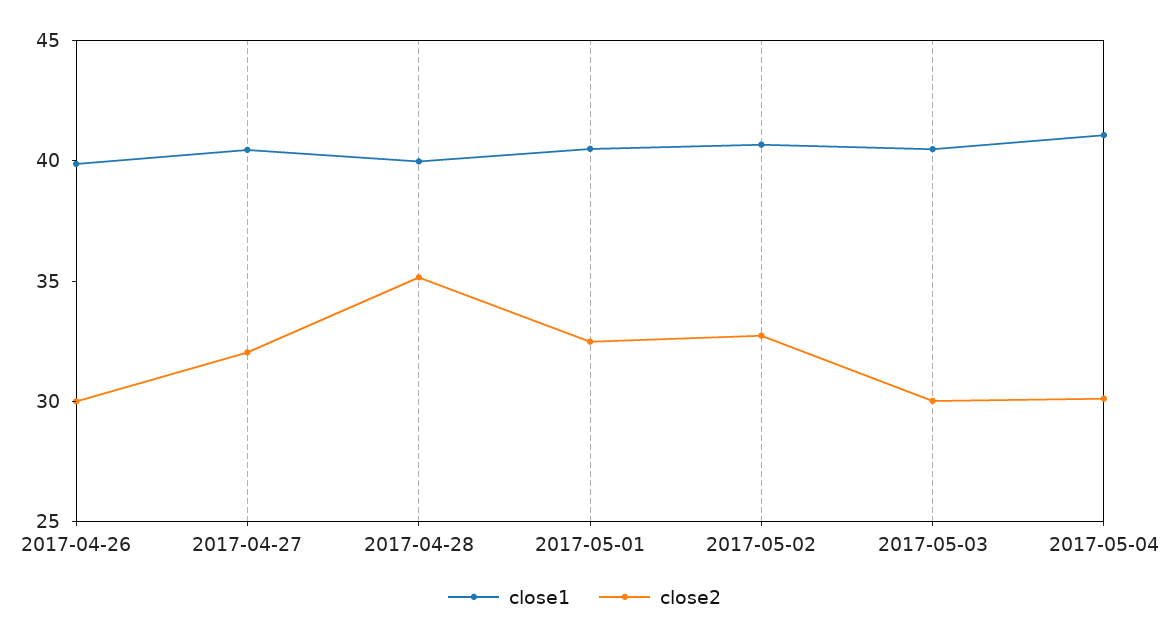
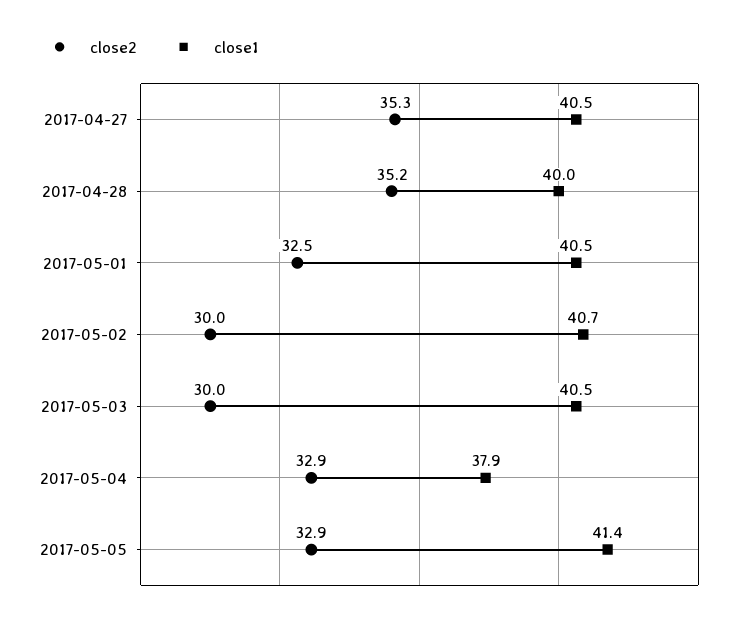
close1, 2017-04-26: 40 -> none
close2, 2017-04-26: 30 -> none
close2, 2017-04-27: 32 -> 35.3
close2, 2017-05-02: 33 -> 30
close1, 2017-05-04: 41 -> 37.9
close2, 2017-05-04: 30 -> 32.9
close2, 2017-05-05: none -> 32.9
close1, 2017-05-05: none -> 41.4

